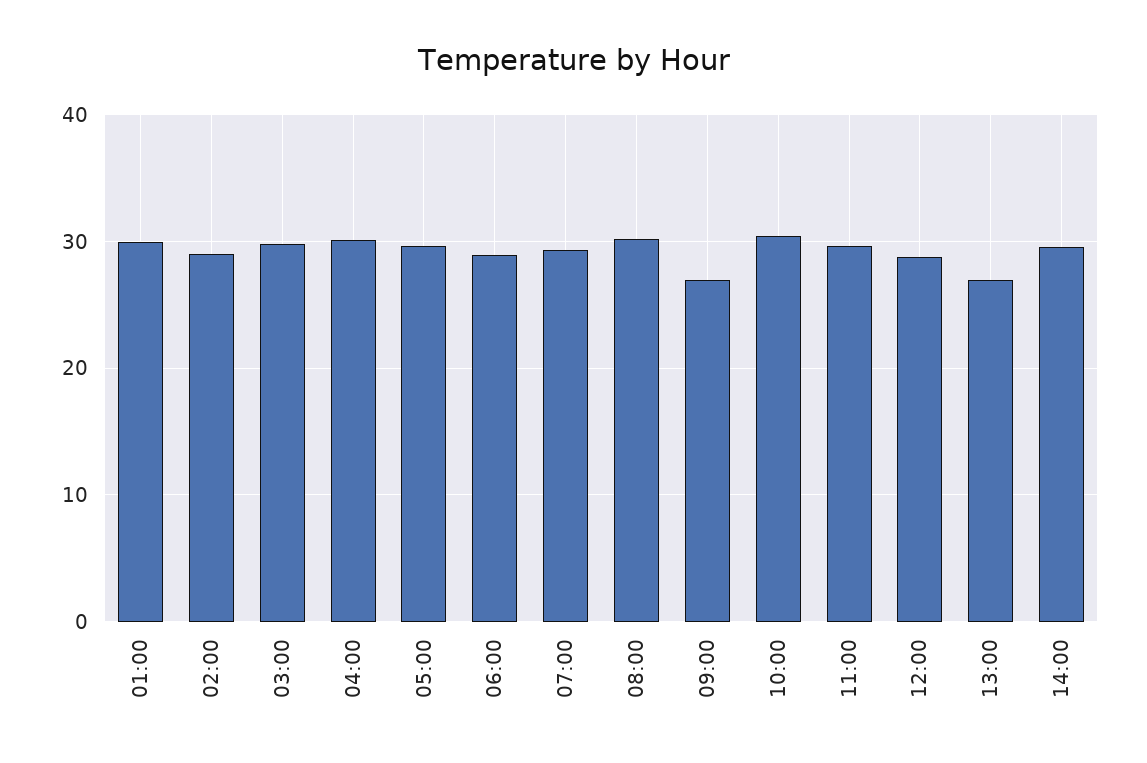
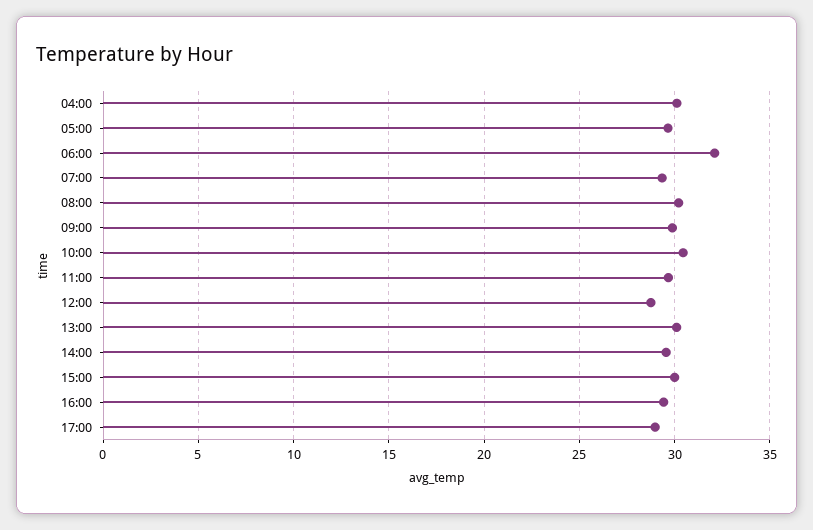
01:00: 30 -> none
02:00: 29 -> none
03:00: 30 -> none
06:00: 29 -> 32
09:00: 27 -> 30
13:00: 27 -> 30
15:00: none -> 30
16:00: none -> 29.5
17:00: none -> 29

